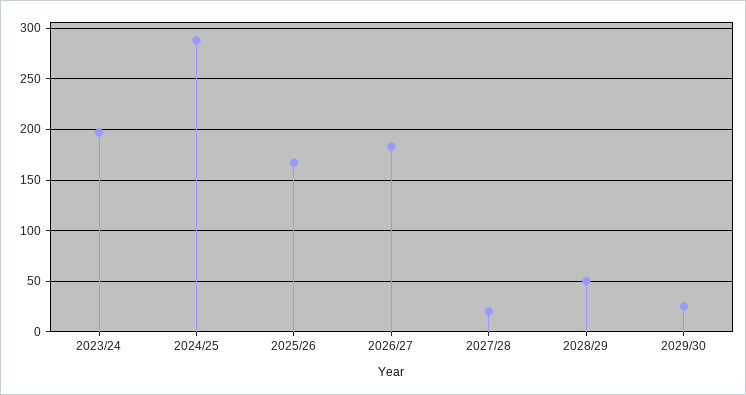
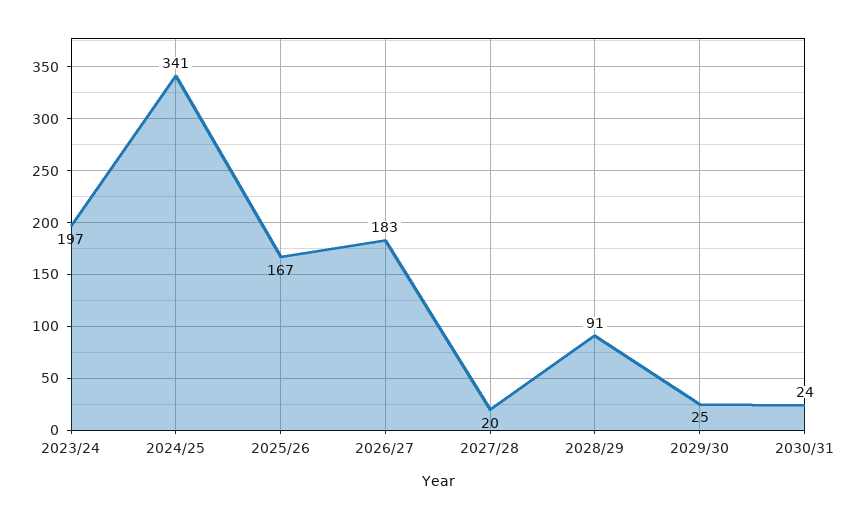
2024/25: 290 -> 341
2028/29: 50 -> 91
2030/31: none -> 24

